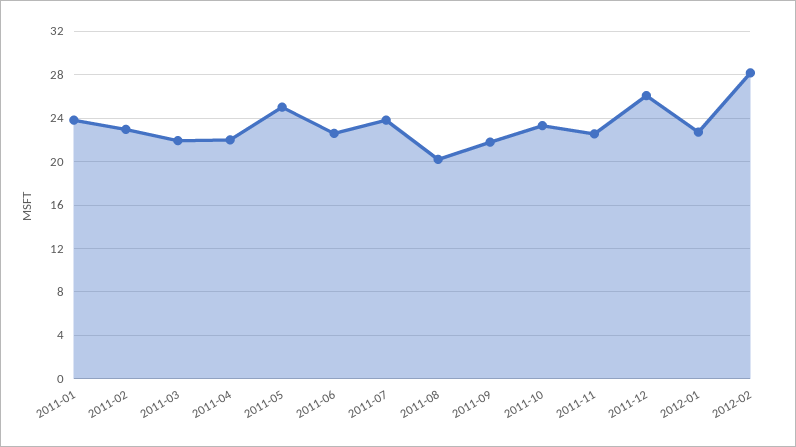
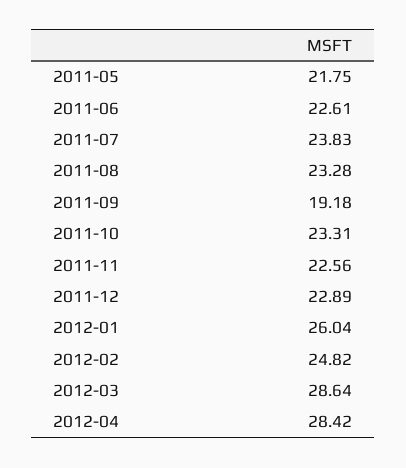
2011-01: 24 -> none
2011-02: 23 -> none
2011-03: 22 -> none
2011-04: 22 -> none
2011-05: 25 -> 21.75
2011-08: 20 -> 23.28
2011-09: 22 -> 19.18
2011-12: 26 -> 22.89
2012-01: 23 -> 26.04
2012-02: 28 -> 24.82
2012-03: none -> 28.64
2012-04: none -> 28.42

